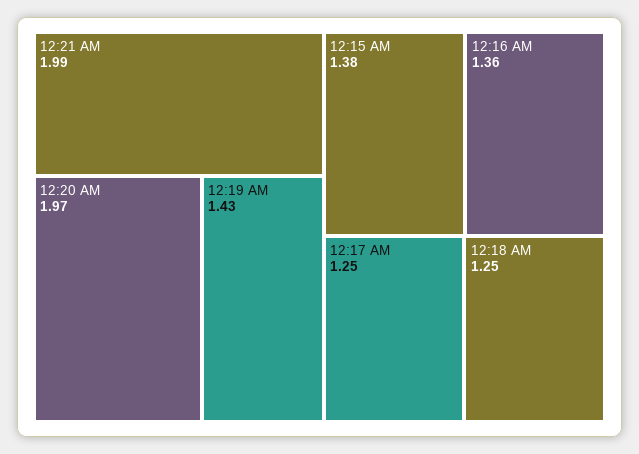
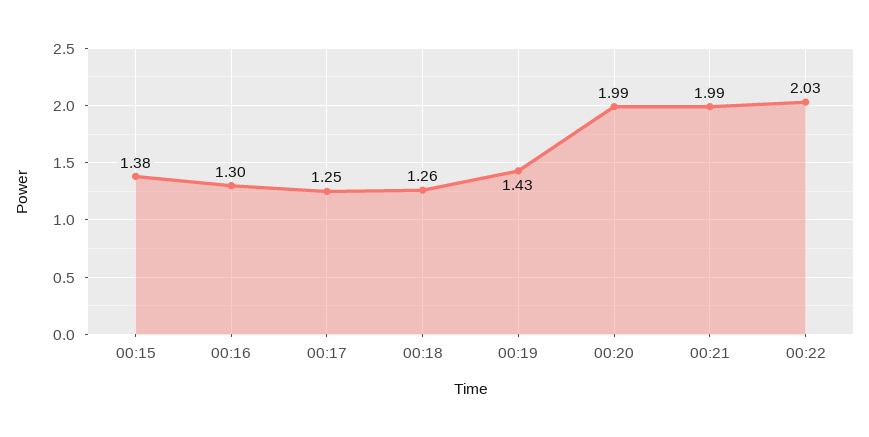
12:20 AM: 1.97 -> 1.99
12:16 AM: 1.36 -> 1.3
12:18 AM: 1.25 -> 1.26
00:22: none -> 2.03

